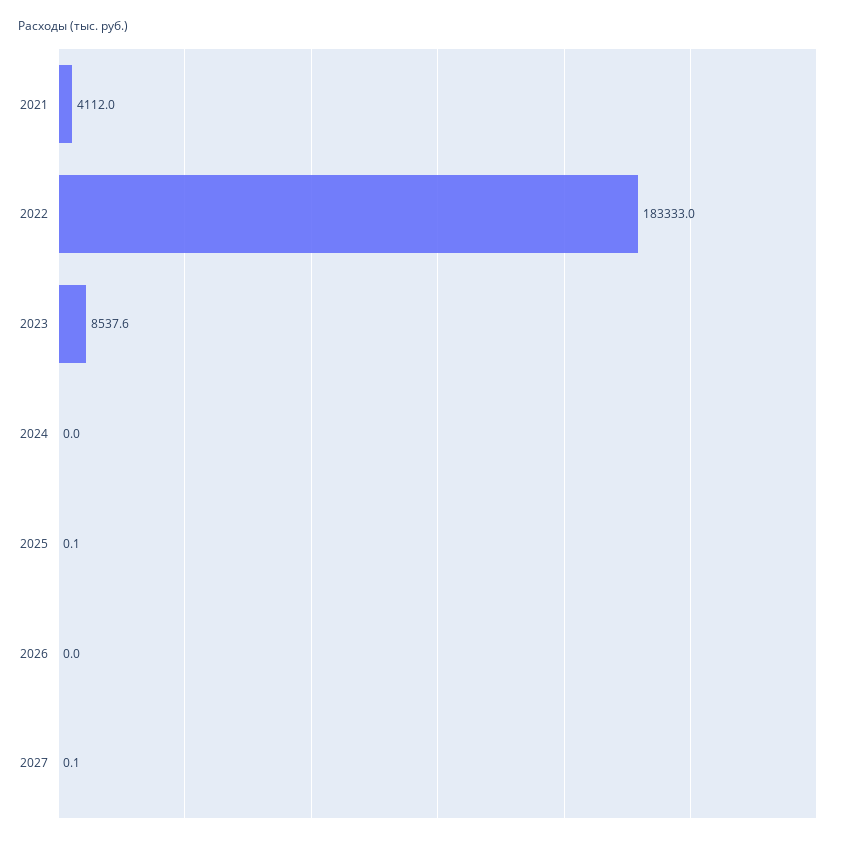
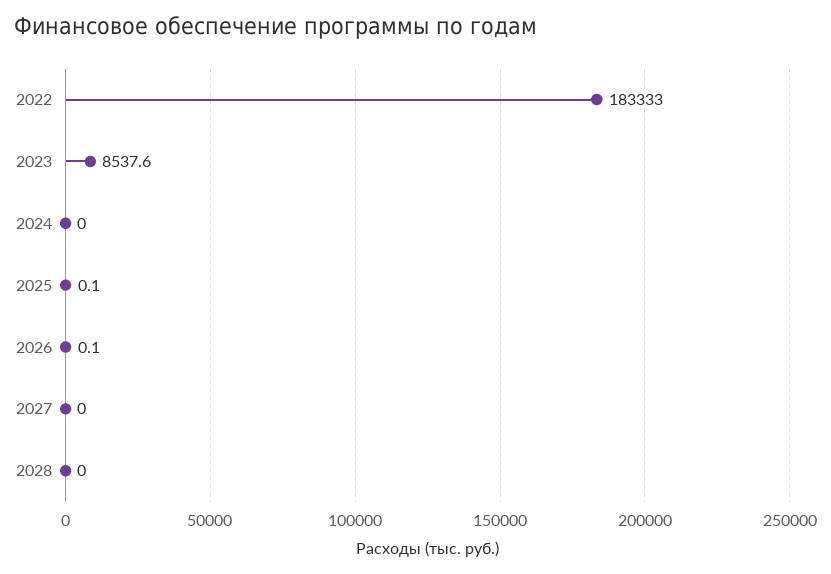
2021: 4112 -> none
2026: 0 -> 0.1
2027: 0.1 -> 0
2028: none -> 0

